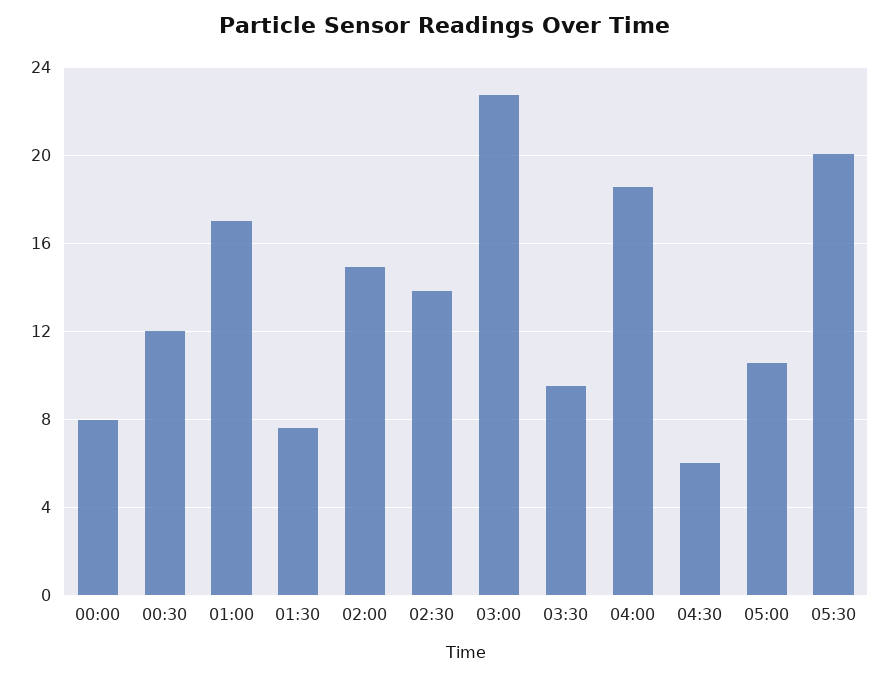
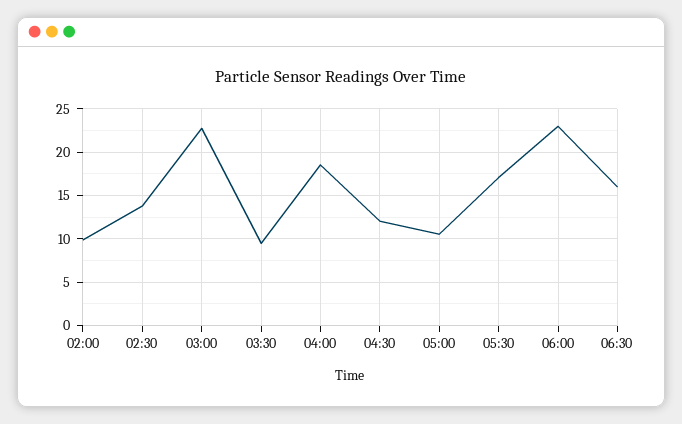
00:00: 8 -> none
00:30: 12 -> none
01:00: 17 -> none
01:30: 7.5 -> none
02:00: 15 -> 10
04:30: 6 -> 12
05:30: 20 -> 17
06:00: none -> 23
06:30: none -> 16

